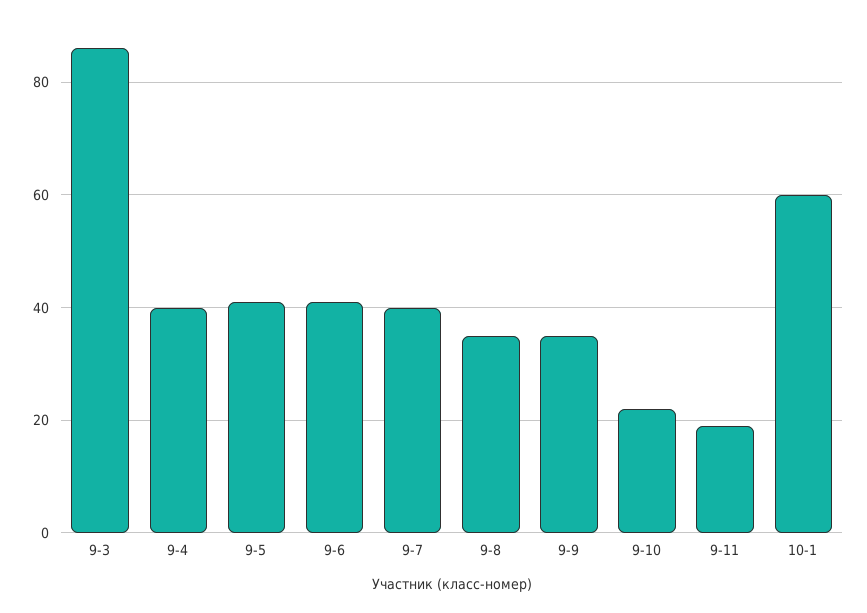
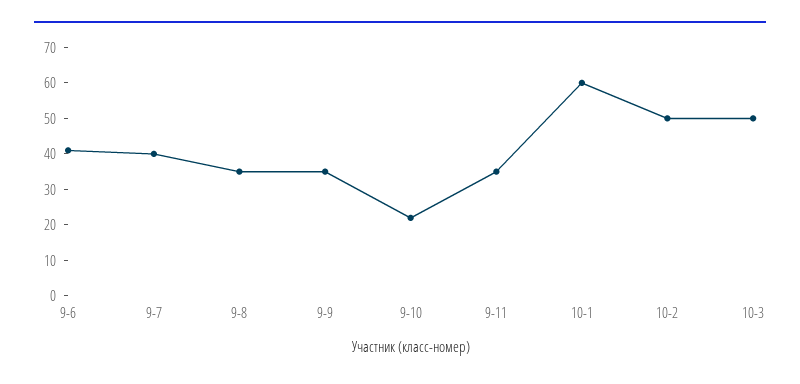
9-3: 85 -> none
9-4: 40 -> none
9-5: 40 -> none
9-11: 20 -> 35
10-2: none -> 50
10-3: none -> 50

